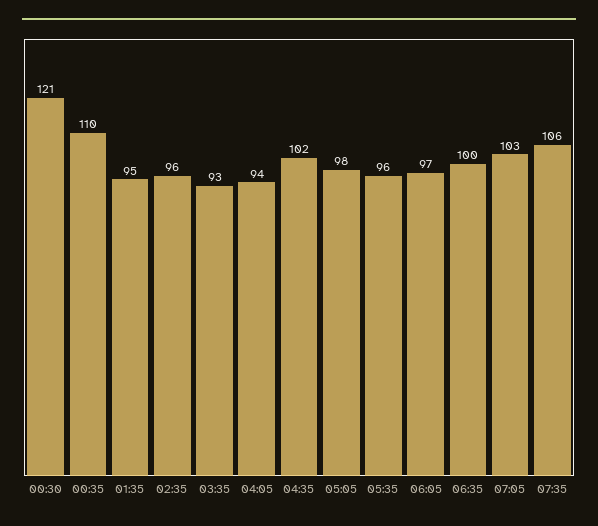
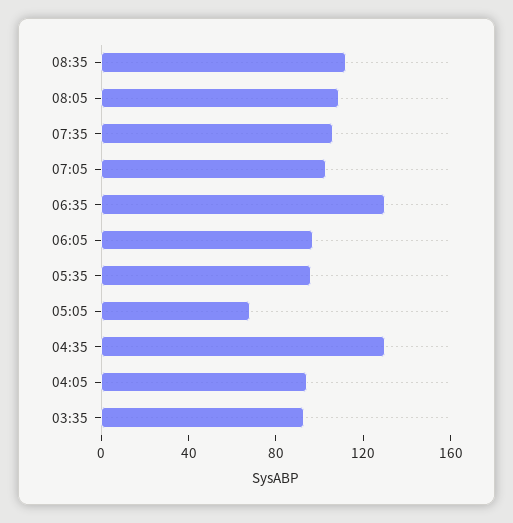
00:30: 121 -> none
00:35: 110 -> none
01:35: 95 -> none
02:35: 96 -> none
04:35: 102 -> 130
05:05: 98 -> 70
06:35: 100 -> 130
08:35: none -> 110
08:05: none -> 110

